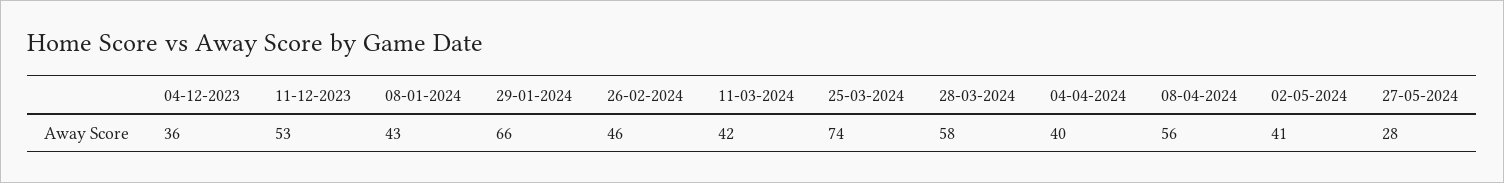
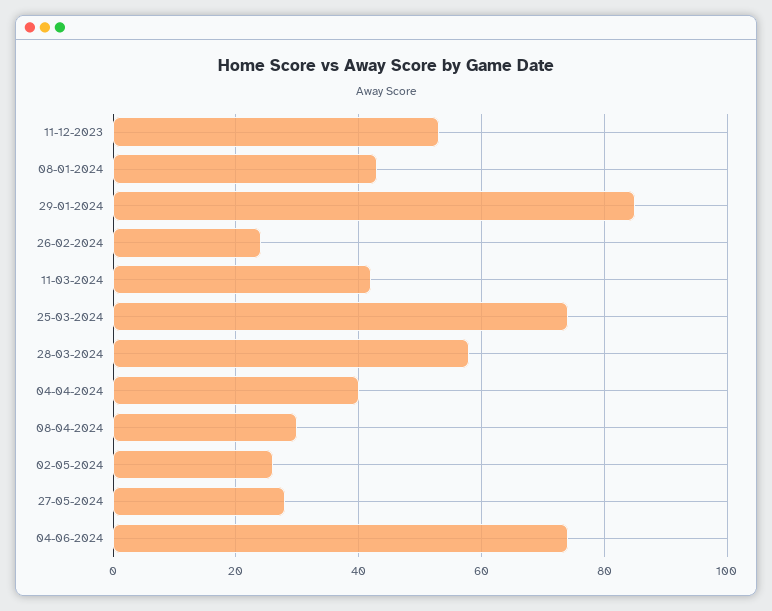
04-12-2023: 36 -> none
29-01-2024: 66 -> 85
26-02-2024: 46 -> 25
08-04-2024: 56 -> 30
02-05-2024: 41 -> 25
04-06-2024: none -> 75

